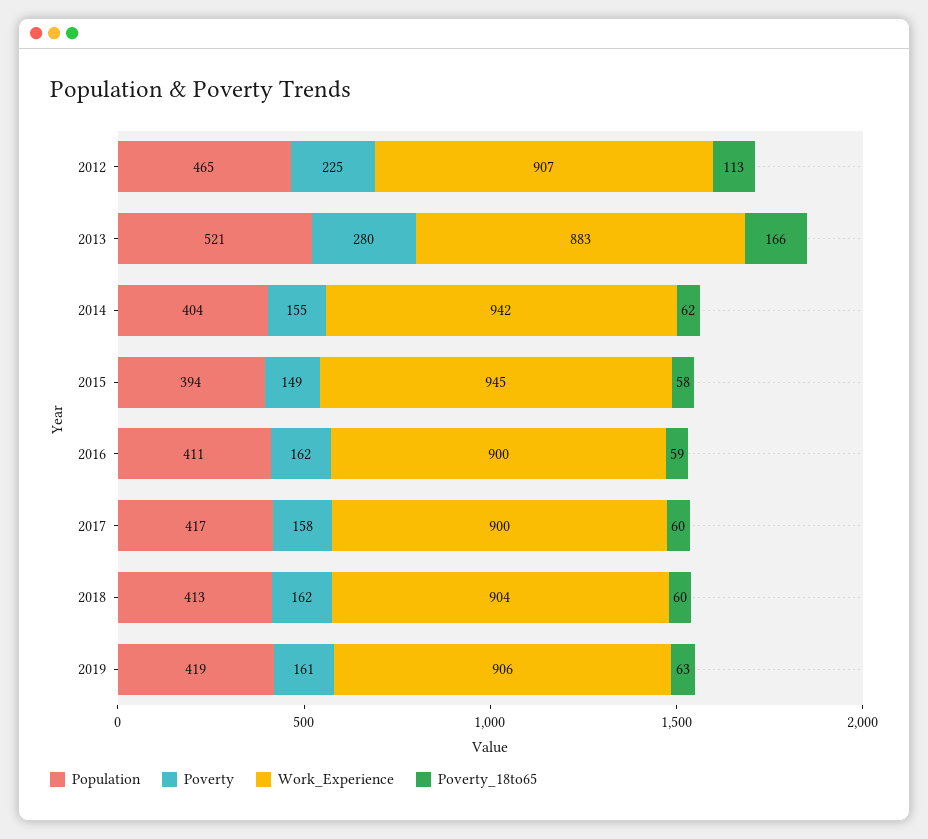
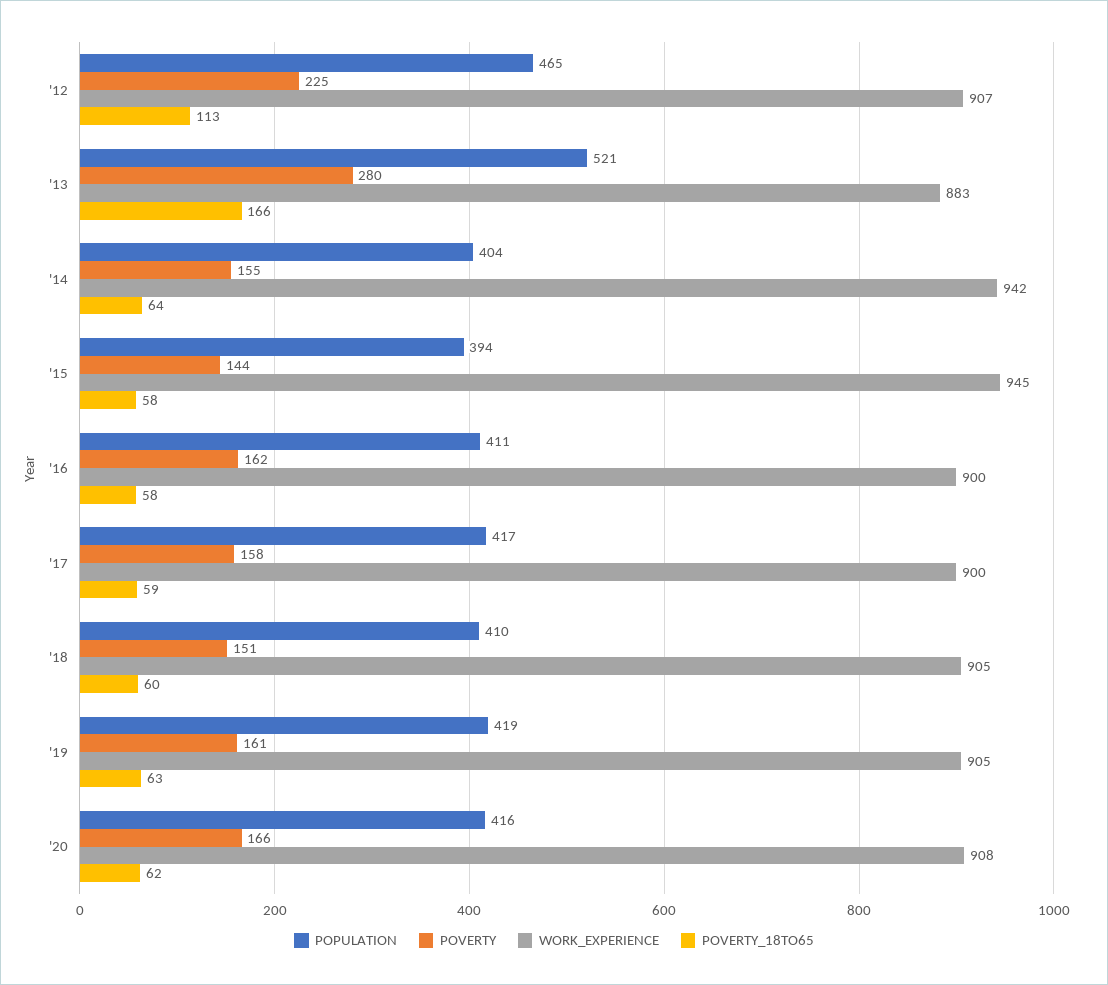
Poverty_18to65, 2014: 62 -> 64
Poverty, 2015: 149 -> 144
Poverty_18to65, 2016: 59 -> 58
Poverty_18to65, 2017: 60 -> 59
Population, 2018: 413 -> 410
Poverty, 2018: 162 -> 151
Work_Experience, 2018: 904 -> 905
Work_Experience, 2019: 906 -> 905
Population, '20: none -> 416
Poverty, '20: none -> 166
Work_Experience, '20: none -> 908
Poverty_18to65, '20: none -> 62

